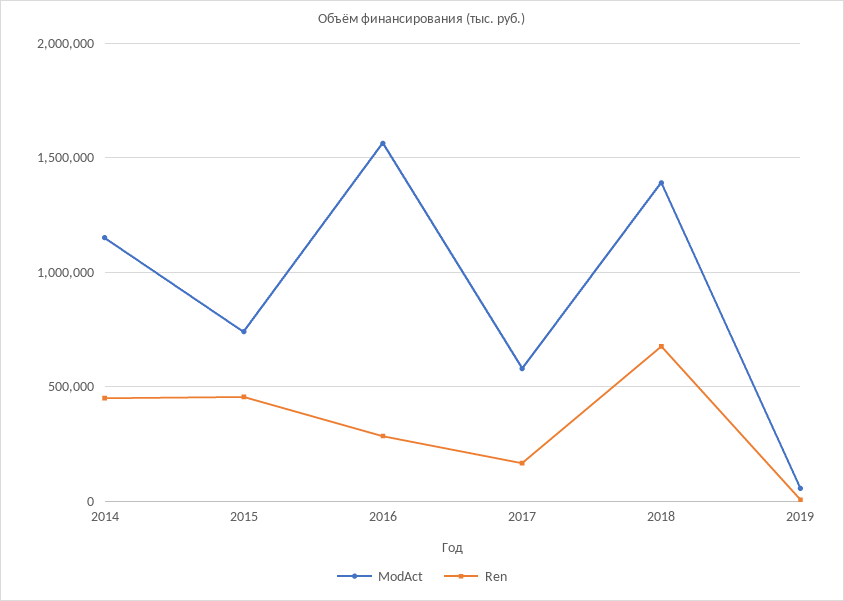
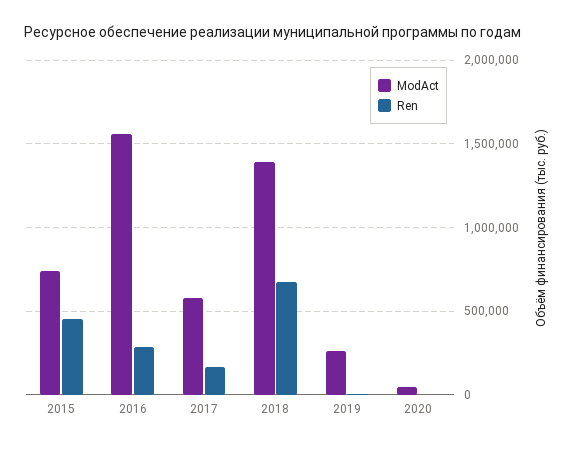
ModAct, 2014: 1150000 -> none
Ren, 2014: 450000 -> none
ModAct, 2019: 50000 -> 250000
ModAct, 2020: none -> 50000
Ren, 2020: none -> 0

